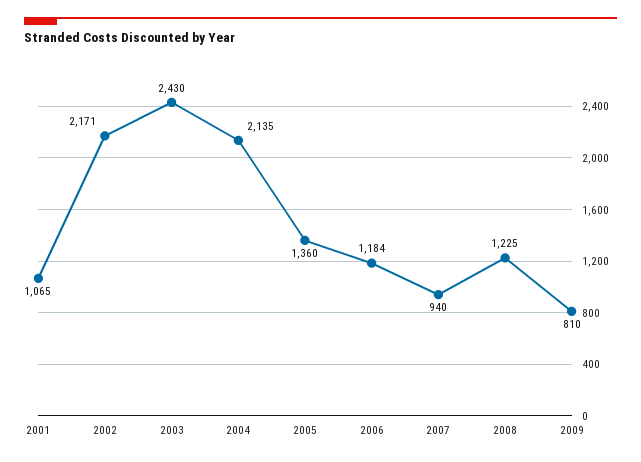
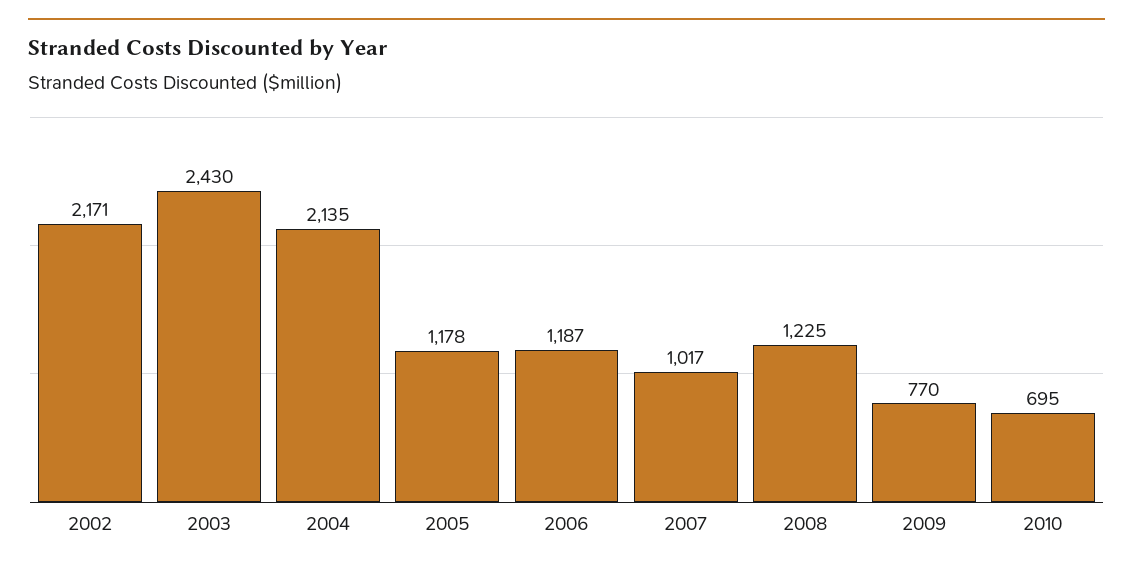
2001: 1065 -> none
2005: 1360 -> 1178
2006: 1184 -> 1187
2007: 940 -> 1017
2009: 810 -> 770
2010: none -> 695

